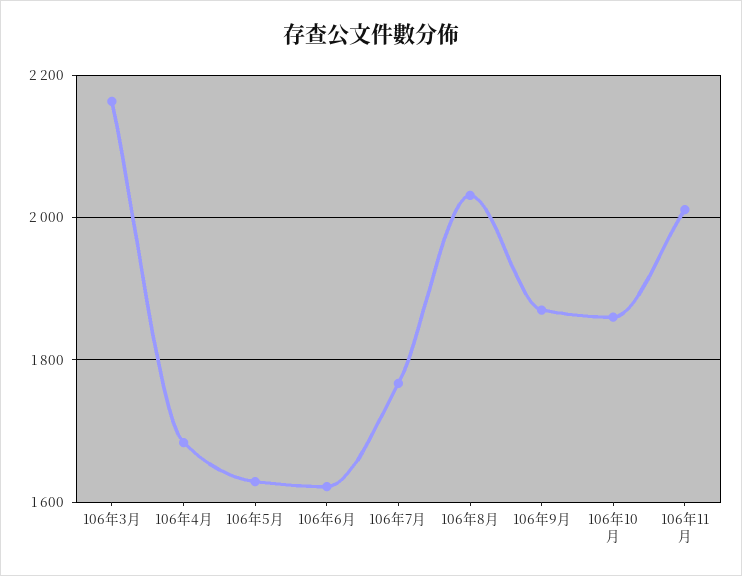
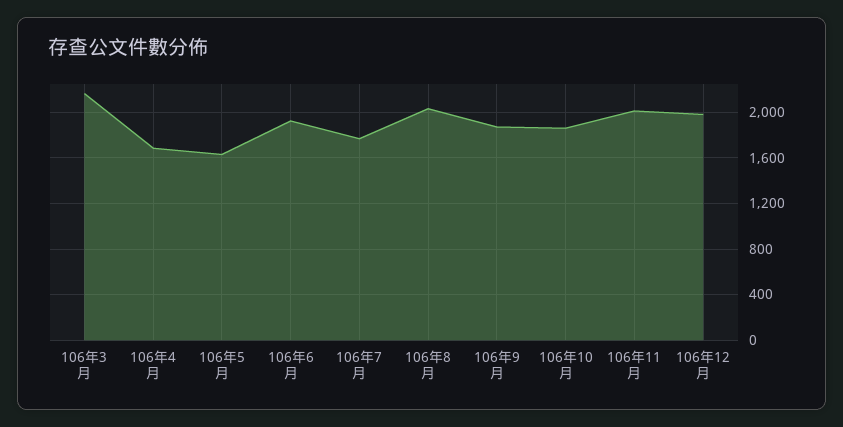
106年6月: 1620 -> 1900
106年12月: none -> 2000

